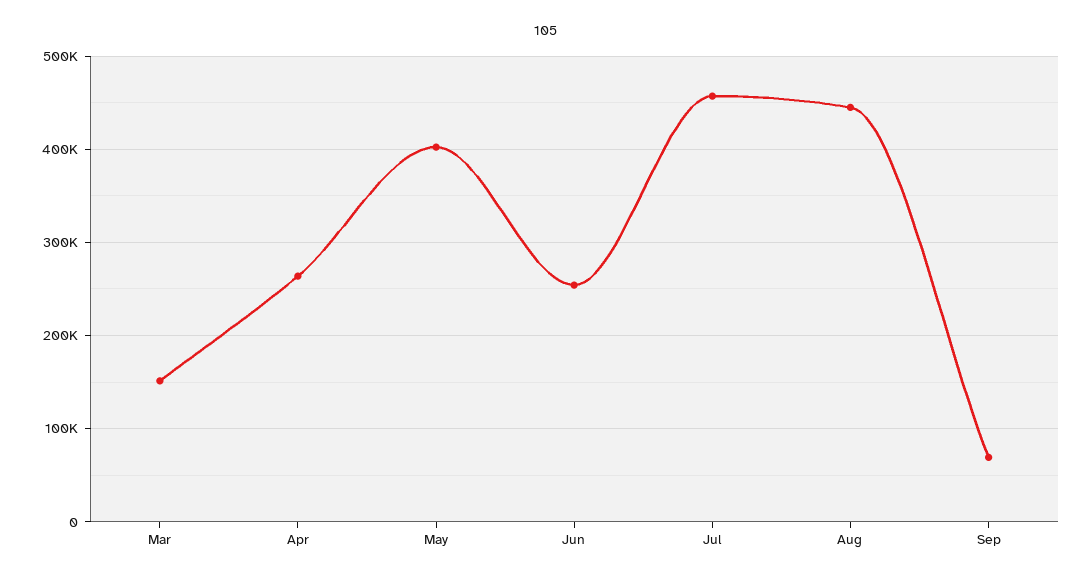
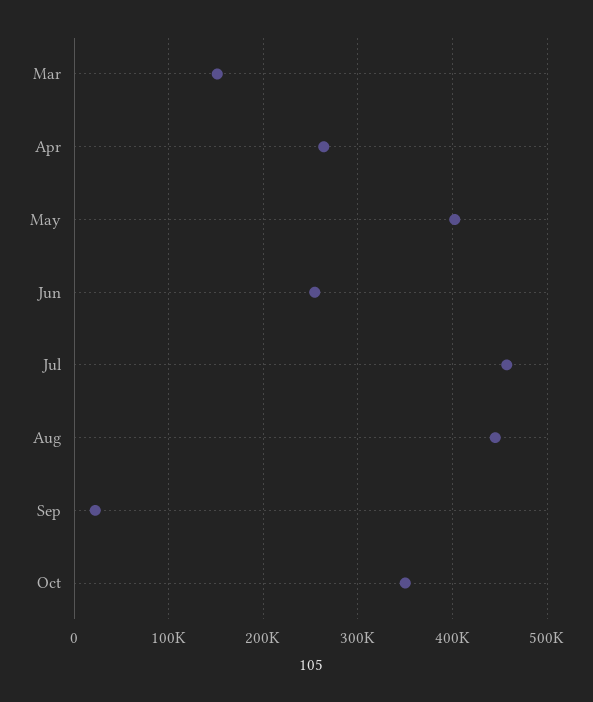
Sep: 70000 -> 20000
Oct: none -> 350000

